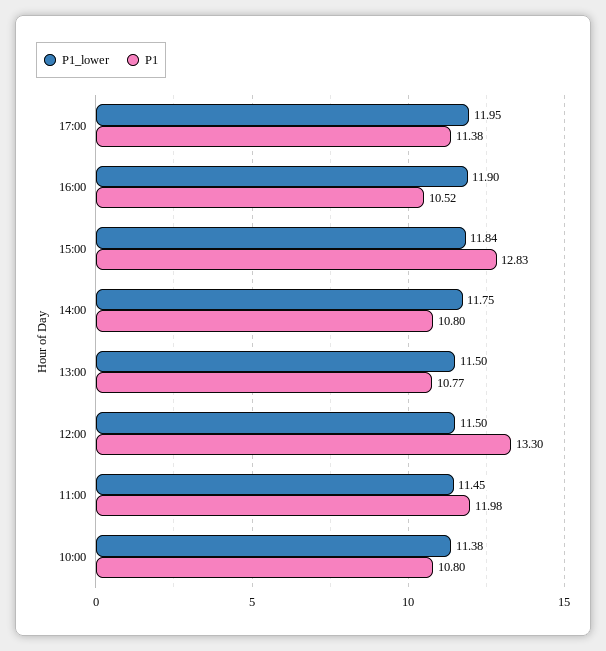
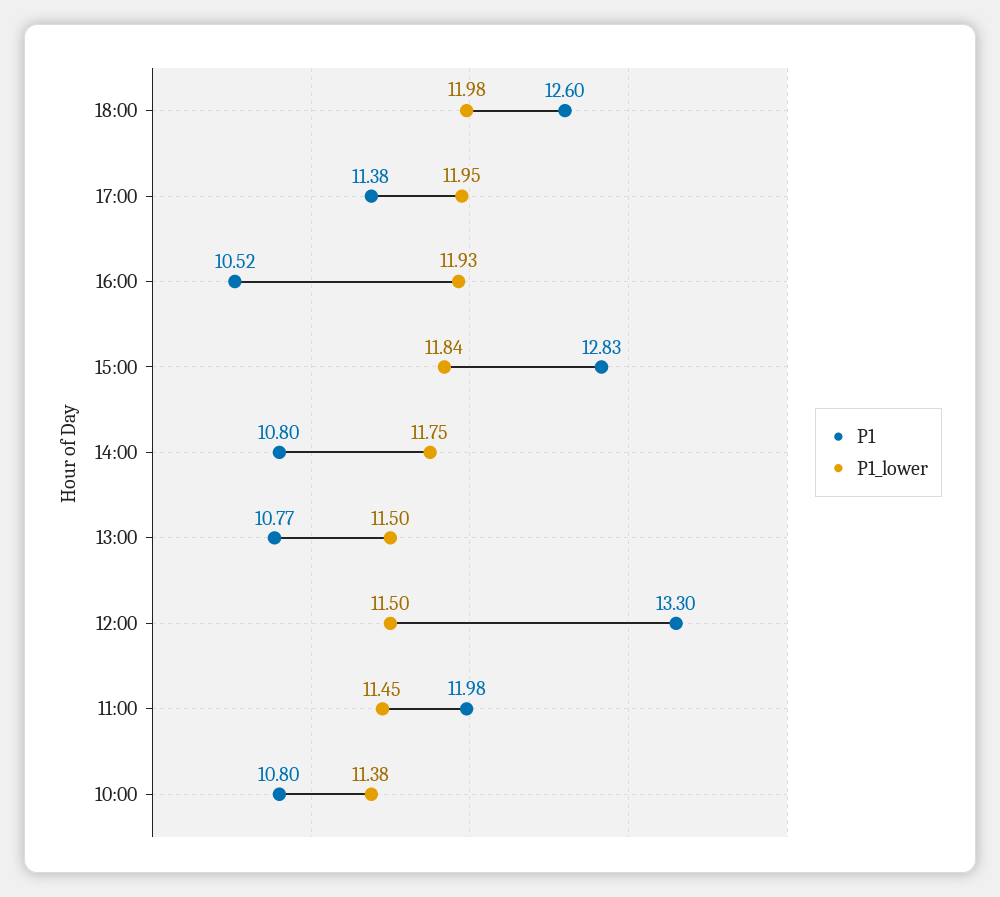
P1_lower, 16:00: 11.9 -> 11.93
P1, 18:00: none -> 12.6
P1_lower, 18:00: none -> 11.98

